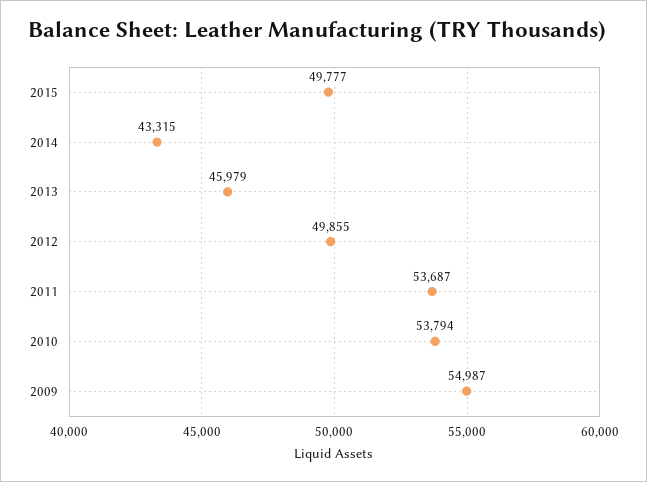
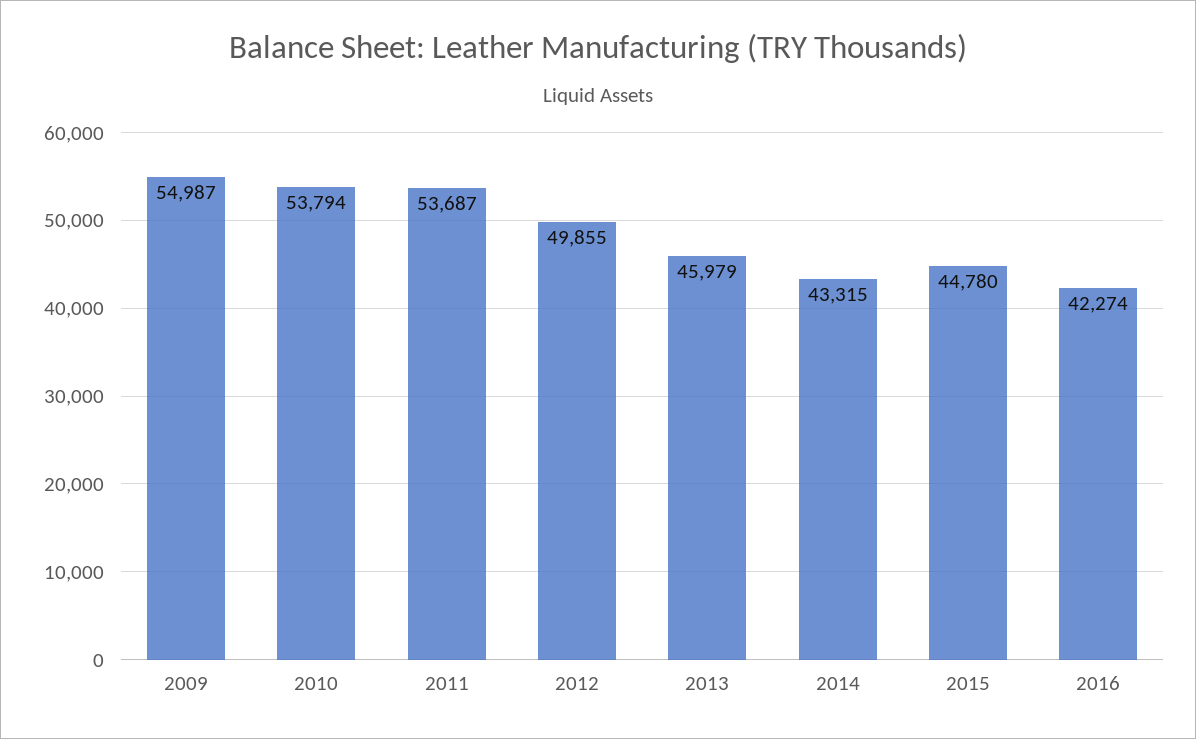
2015: 49777 -> 44780
2016: none -> 42274

